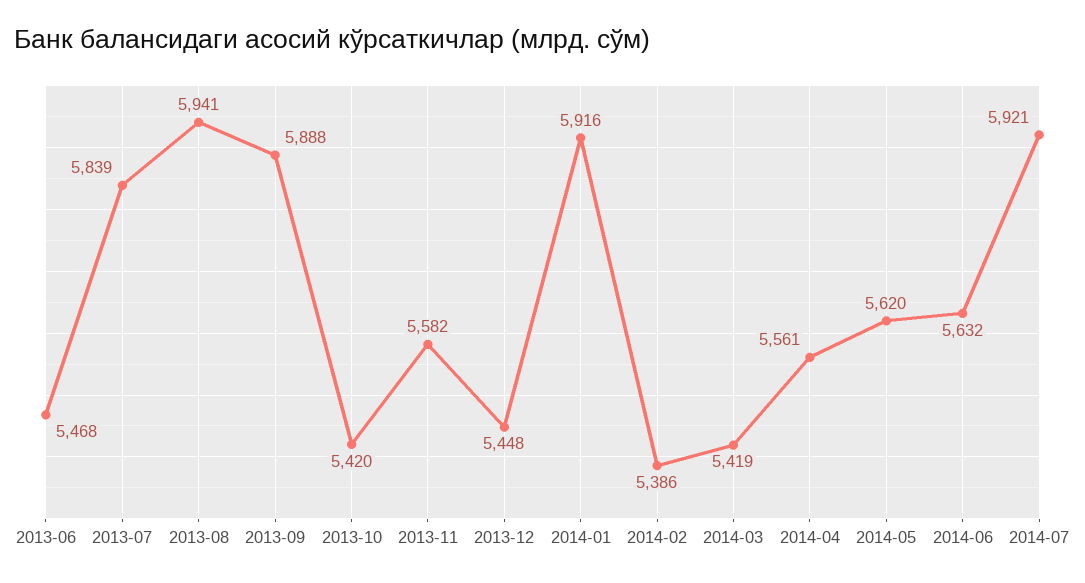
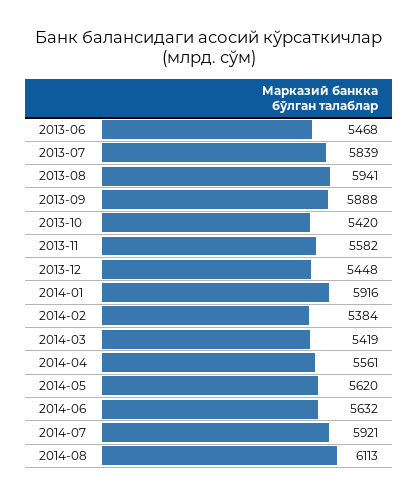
2014-02: 5386 -> 5384
2014-08: none -> 6113

